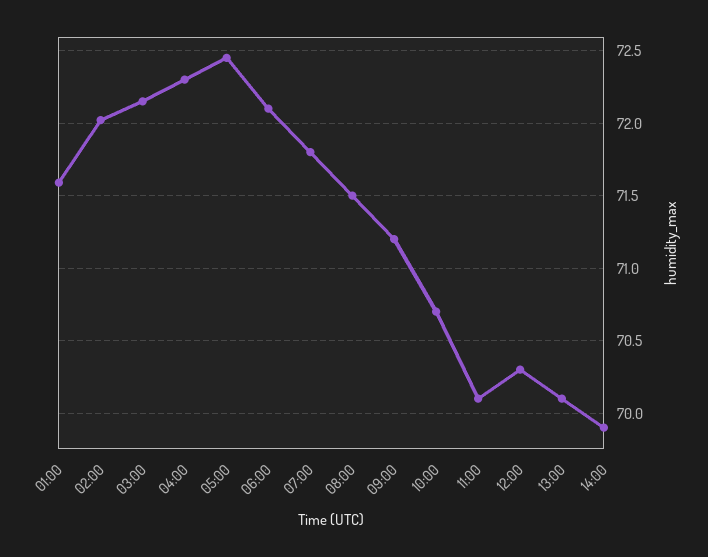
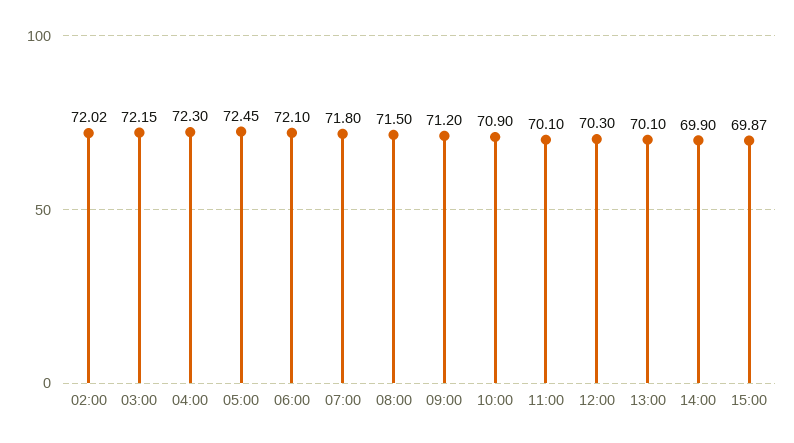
01:00: 71.6 -> none
10:00: 70.7 -> 70.9
15:00: none -> 69.87

